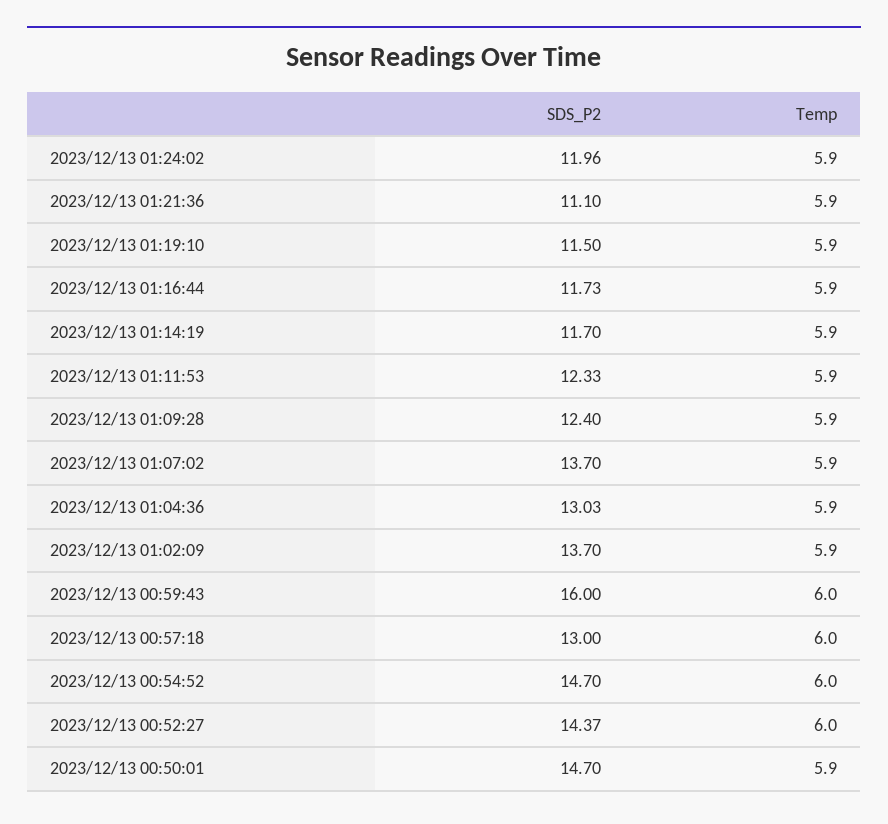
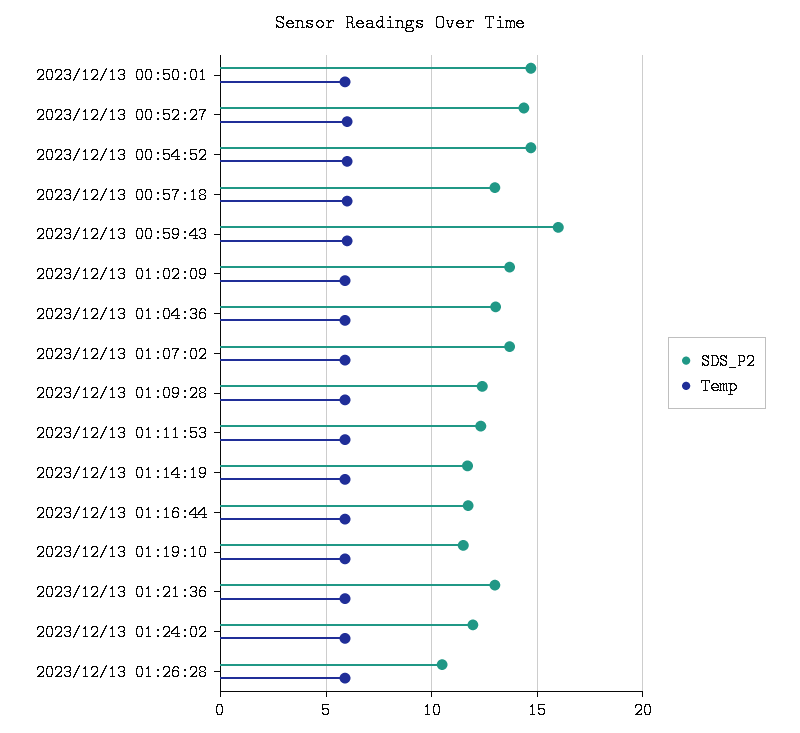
SDS_P2, 2023/12/13 01:21:36: 11.1 -> 13
SDS_P2, 2023/12/13 01:26:28: none -> 10.5
Temp, 2023/12/13 01:26:28: none -> 6

